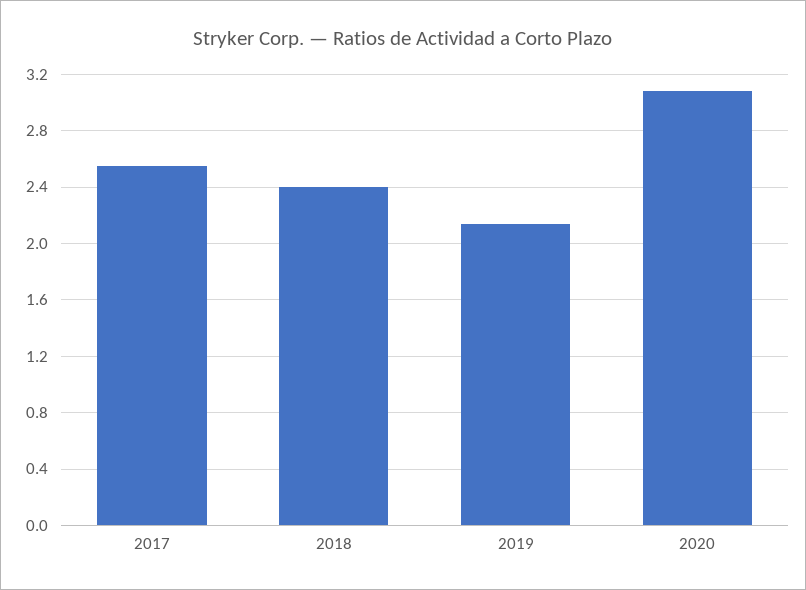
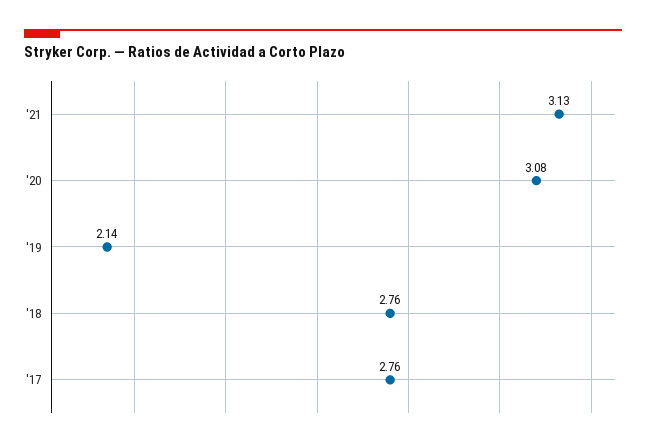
2017: 2.55 -> 2.76
2018: 2.4 -> 2.76
'21: none -> 3.13

